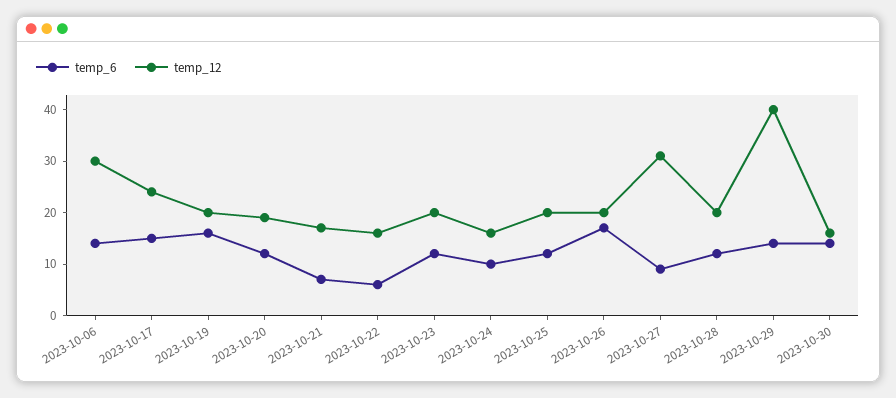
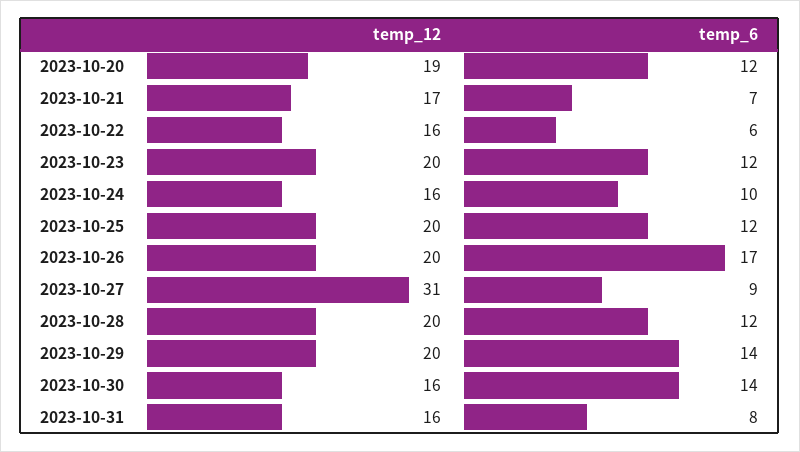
temp_6, 2023-10-06: 15 -> none
temp_12, 2023-10-06: 30 -> none
temp_6, 2023-10-17: 15 -> none
temp_12, 2023-10-17: 25 -> none
temp_6, 2023-10-19: 15 -> none
temp_12, 2023-10-19: 20 -> none
temp_12, 2023-10-29: 40 -> 20
temp_12, 2023-10-31: none -> 16
temp_6, 2023-10-31: none -> 8

